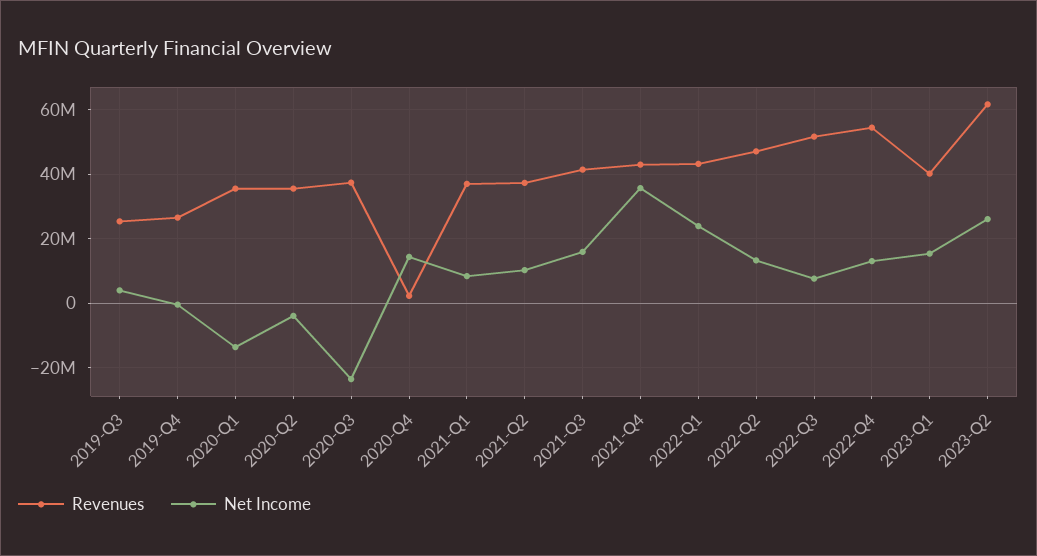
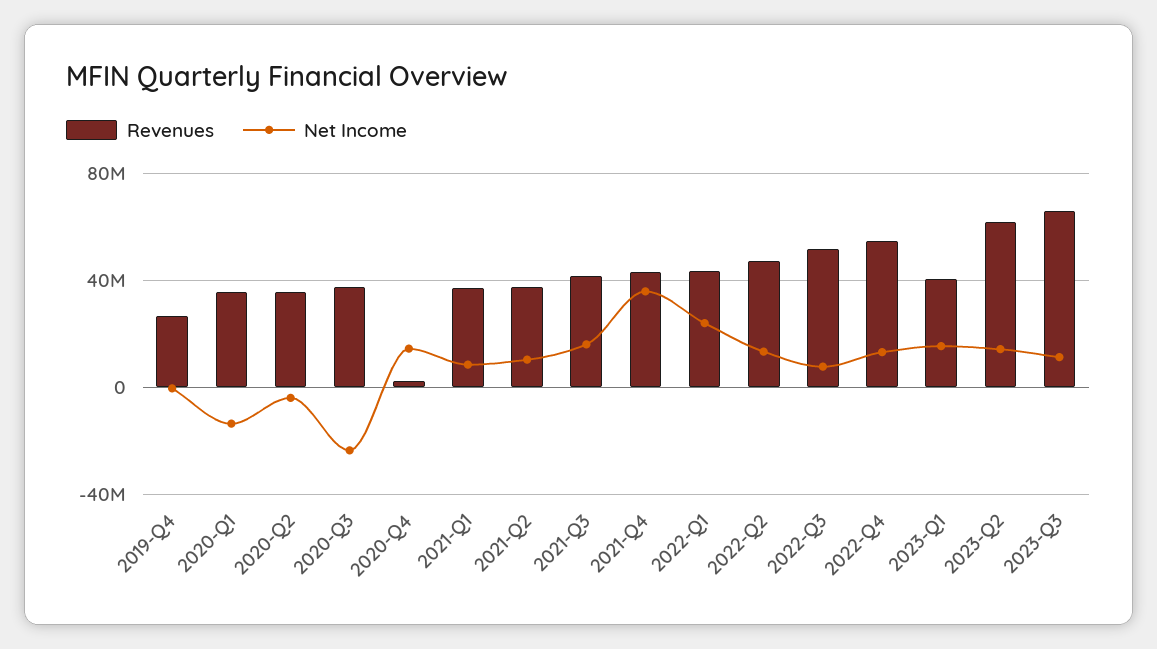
Revenues, 2019-Q3: 26000000 -> none
Net Income, 2019-Q3: 4000000 -> none
Net Income, 2023-Q2: 26000000 -> 15000000
Revenues, 2023-Q3: none -> 65000000
Net Income, 2023-Q3: none -> 10000000

